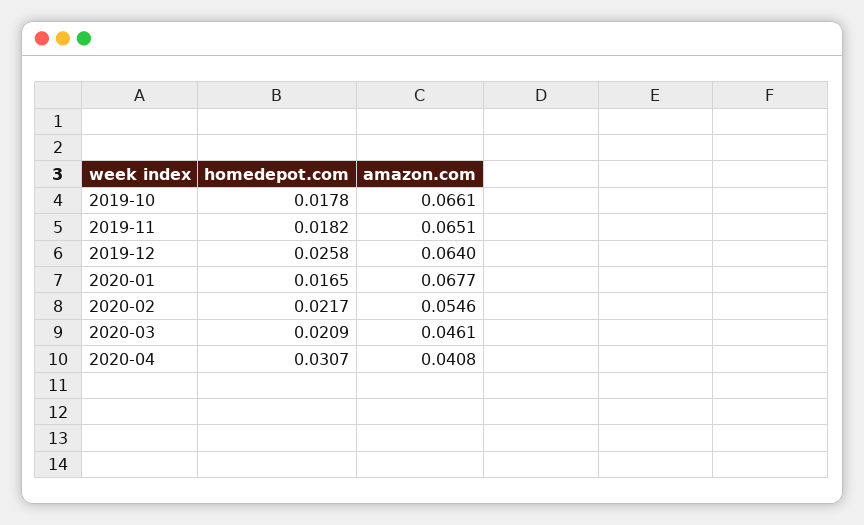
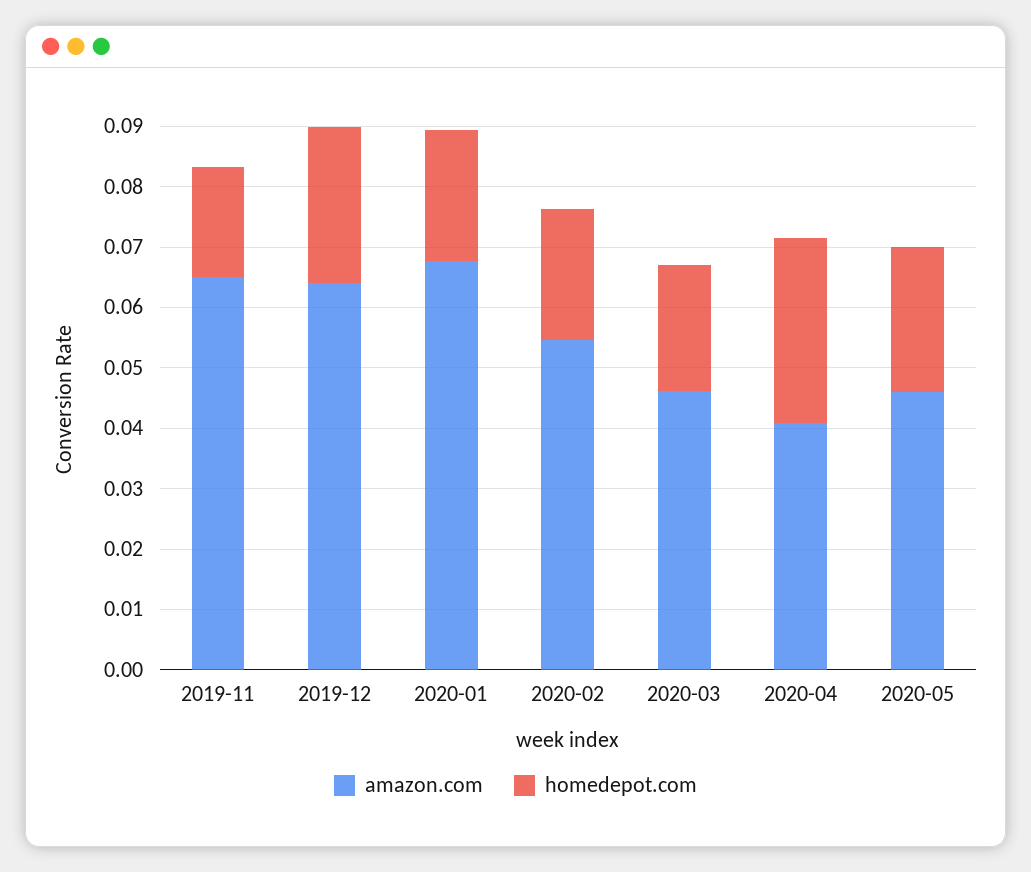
homedepot.com, 2019-10: 0.0178 -> none
amazon.com, 2019-10: 0.0661 -> none
homedepot.com, 2020-01: 0.0165 -> 0.022
amazon.com, 2020-05: none -> 0.046
homedepot.com, 2020-05: none -> 0.024

